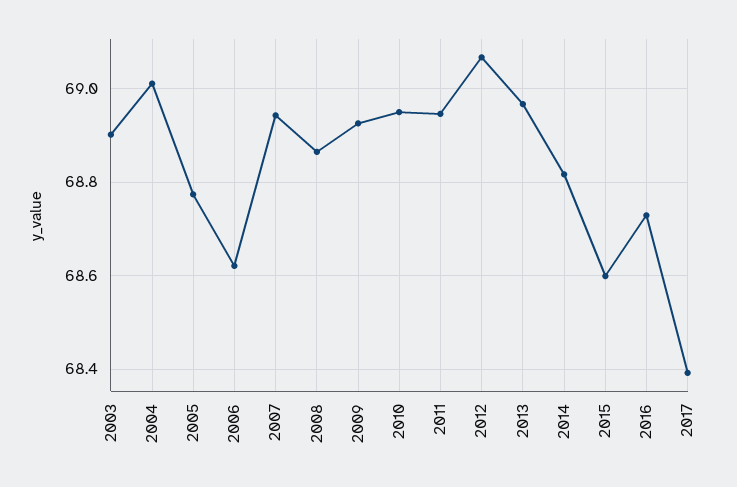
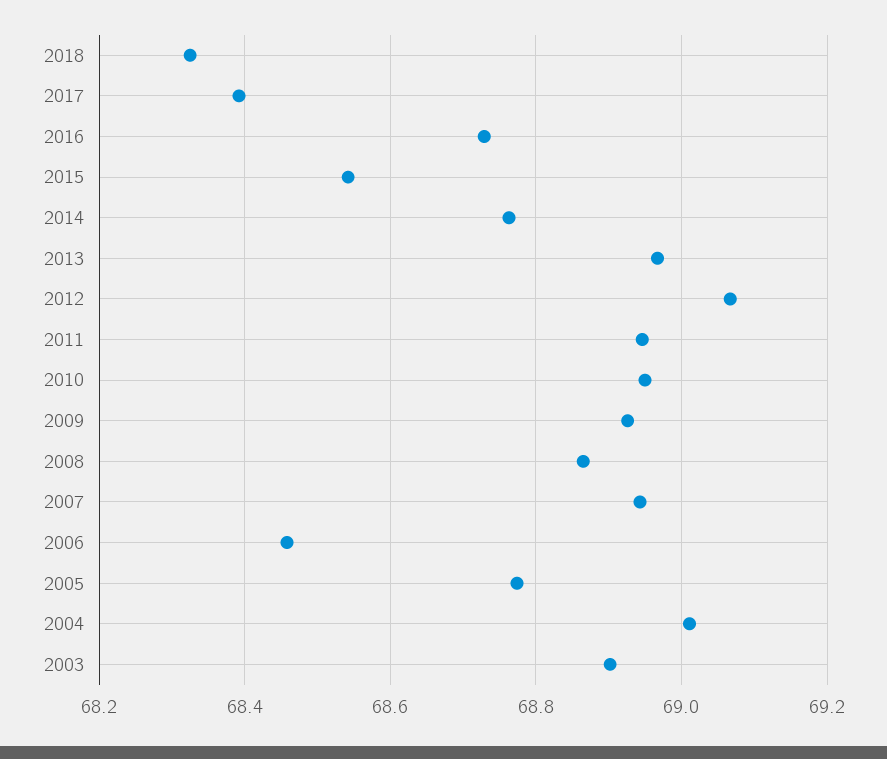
2006: 68.62 -> 68.46
2014: 68.82 -> 68.76
2015: 68.6 -> 68.54
2018: none -> 68.32

